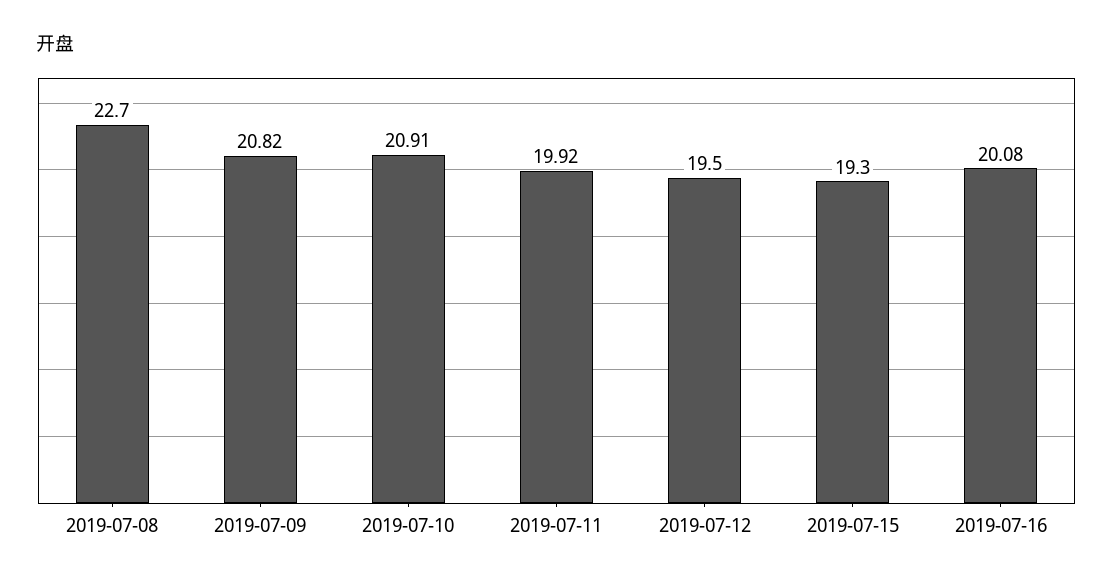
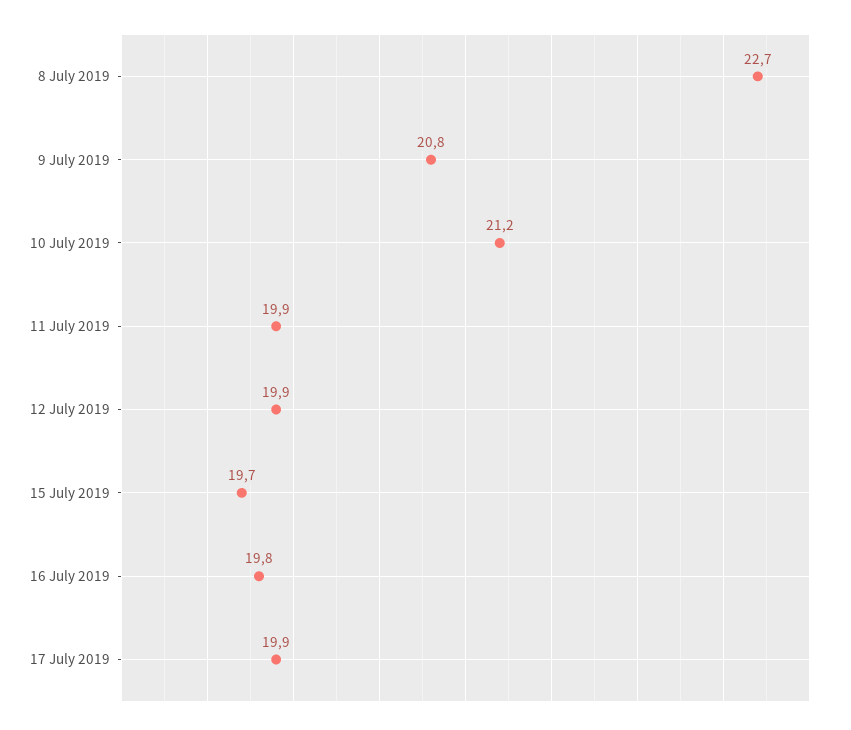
2019-07-10: 20.91 -> 21.2
2019-07-12: 19.5 -> 19.9
2019-07-15: 19.3 -> 19.7
2019-07-16: 20.08 -> 19.8
17 July 2019: none -> 19.9

